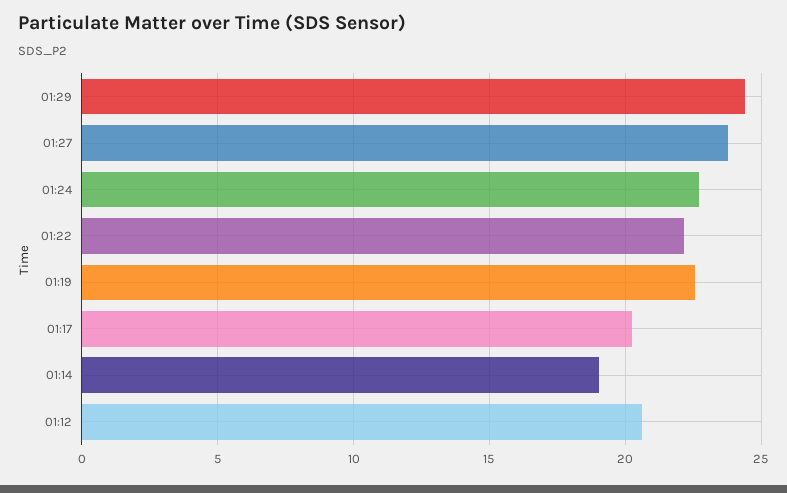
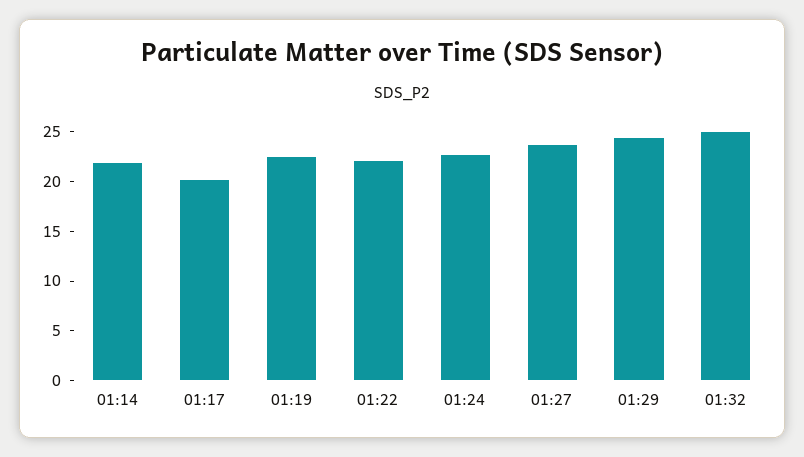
01:14: 19 -> 22
01:12: 20.5 -> none
01:32: none -> 25

